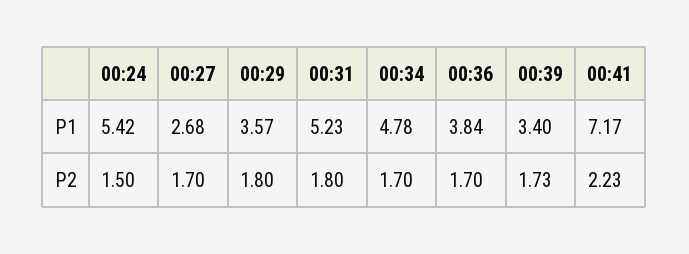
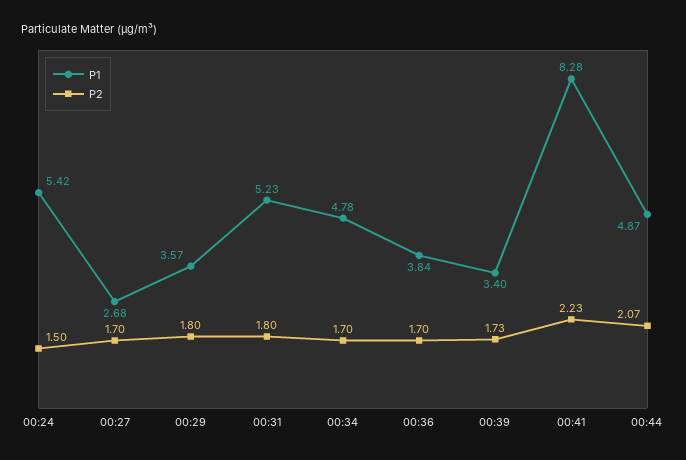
P1, 00:41: 7.17 -> 8.28
P1, 00:44: none -> 4.87
P2, 00:44: none -> 2.07

